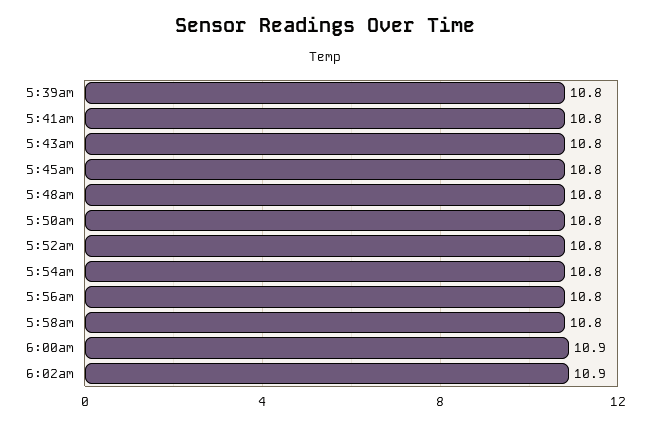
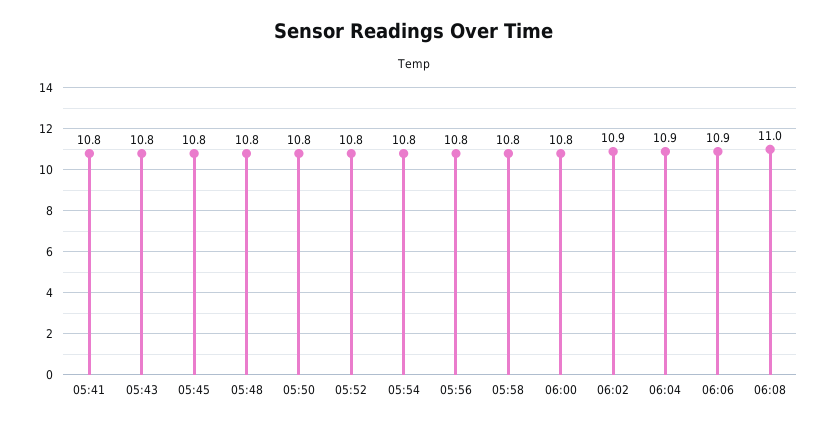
5:39am: 10.8 -> none
6:00am: 10.9 -> 10.8
06:04: none -> 10.9
06:06: none -> 10.9
06:08: none -> 11

